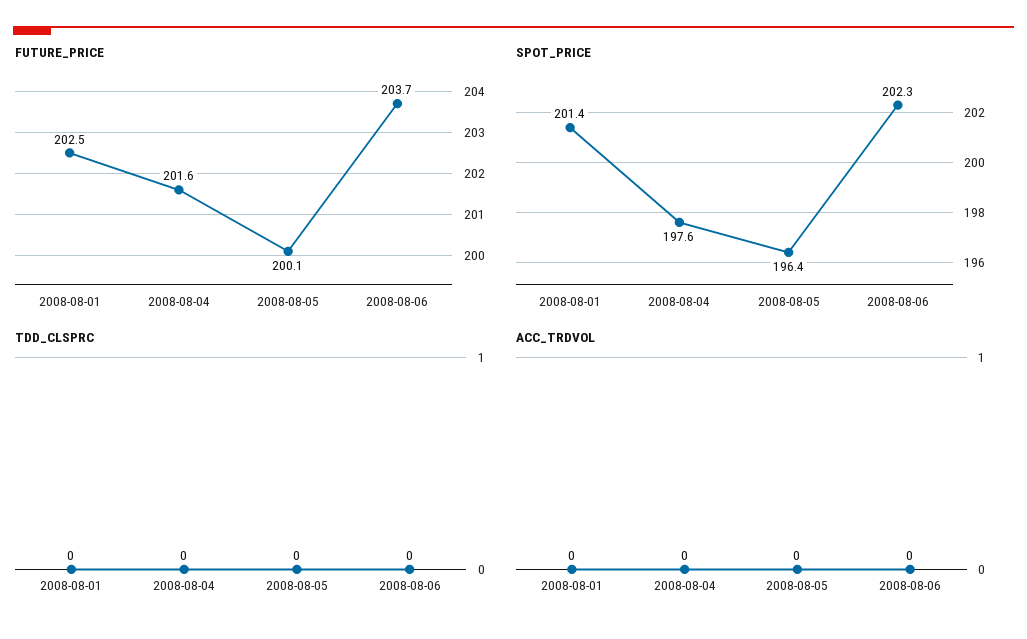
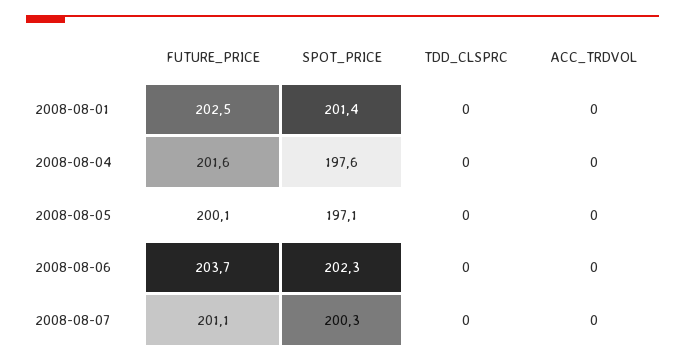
SPOT_PRICE, 2008-08-05: 196.4 -> 197.1
FUTURE_PRICE, 2008-08-07: none -> 201.1
SPOT_PRICE, 2008-08-07: none -> 200.3
TDD_CLSPRC, 2008-08-07: none -> 0
ACC_TRDVOL, 2008-08-07: none -> 0

